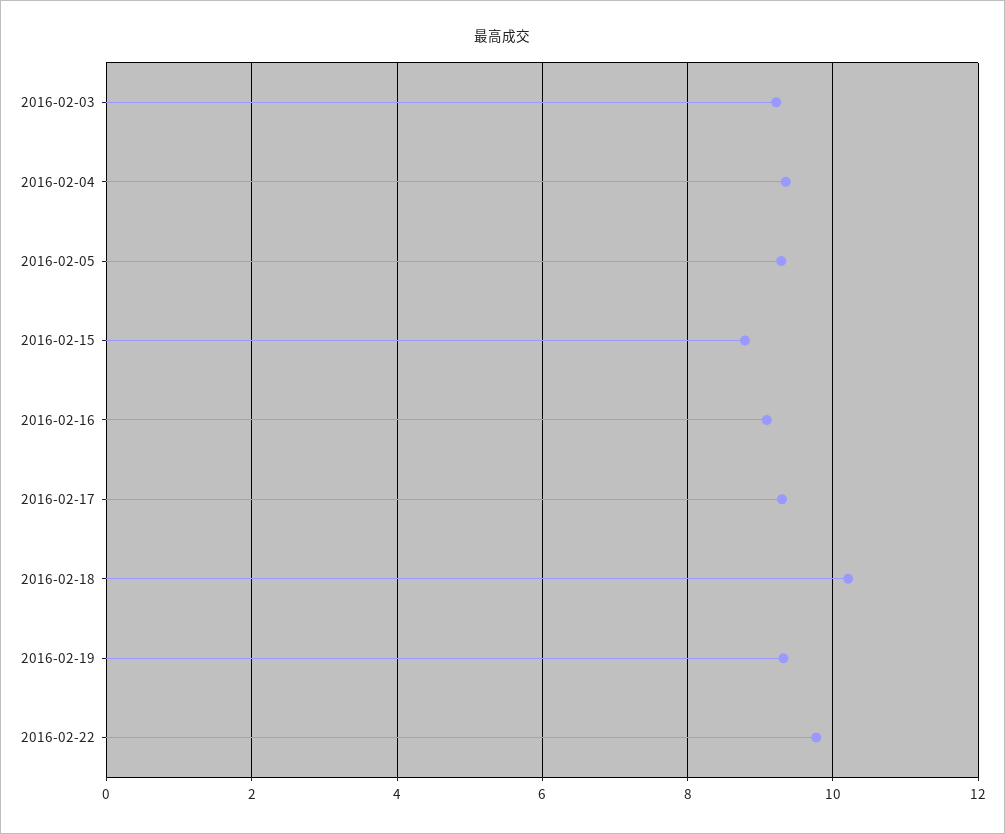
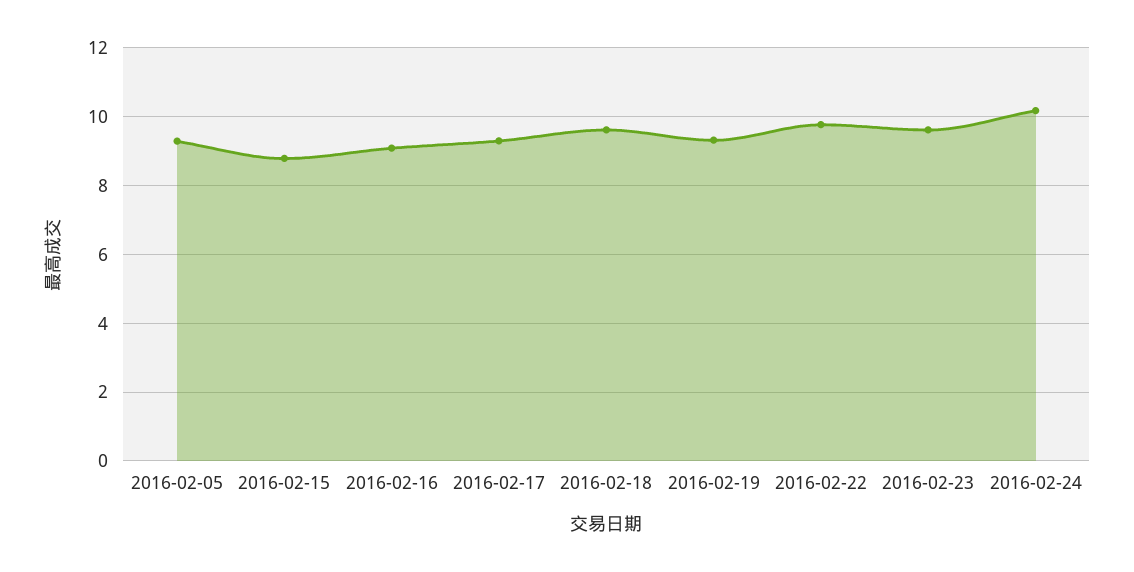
2016-02-03: 9.2 -> none
2016-02-04: 9.4 -> none
2016-02-18: 10.2 -> 9.6
2016-02-23: none -> 9.6
2016-02-24: none -> 10.2

